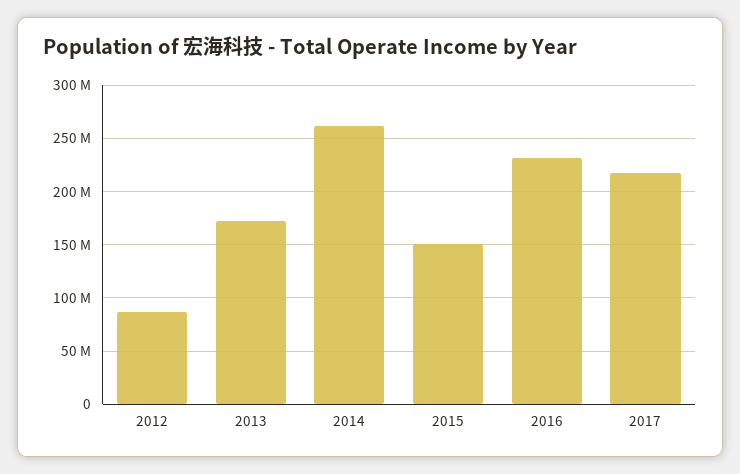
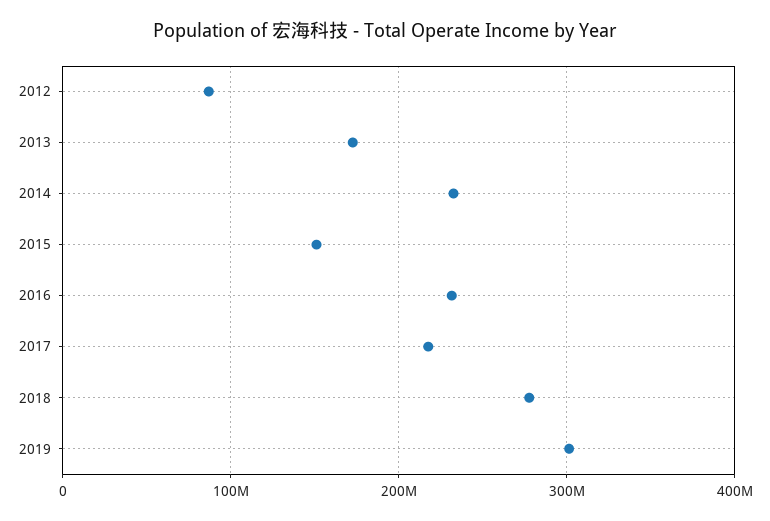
2014: 260000000 -> 230000000
2018: none -> 280000000
2019: none -> 300000000

